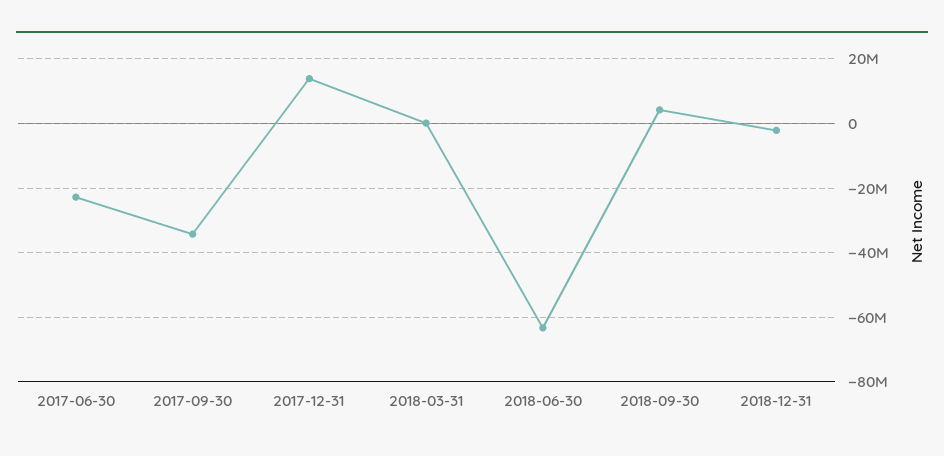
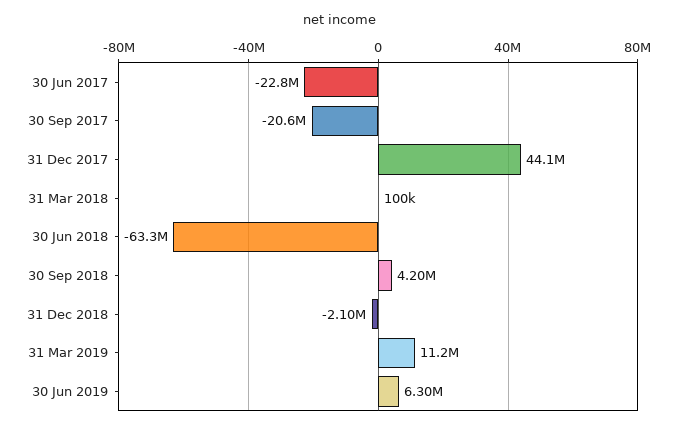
2017-09-30: -34000000 -> -20600000
2017-12-31: 14000000 -> 44100000
31 Mar 2019: none -> 11200000
30 Jun 2019: none -> 6300000

